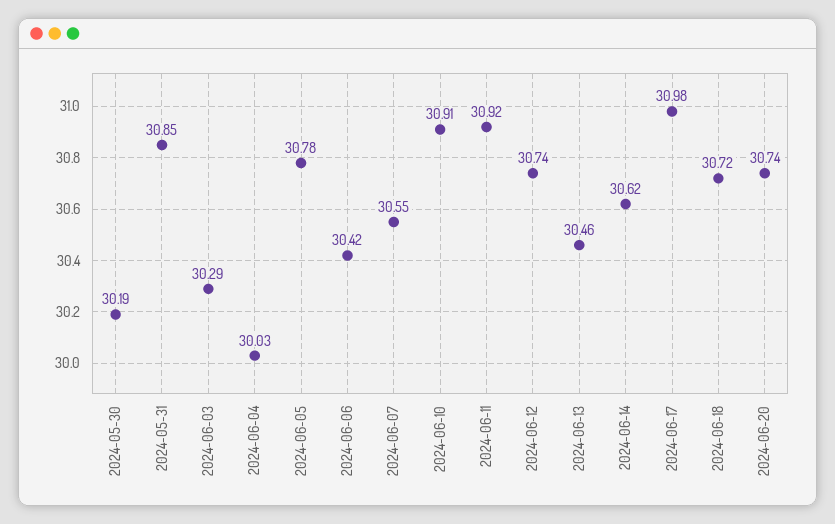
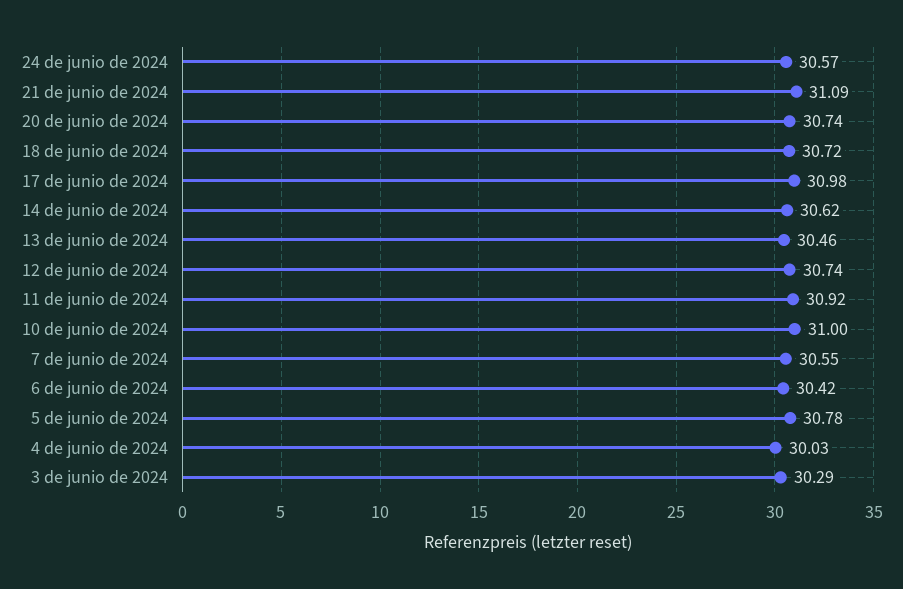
2024-05-30: 30.19 -> none
2024-05-31: 30.85 -> none
2024-06-10: 30.91 -> 31
24 de junio de 2024: none -> 30.57
21 de junio de 2024: none -> 31.09

